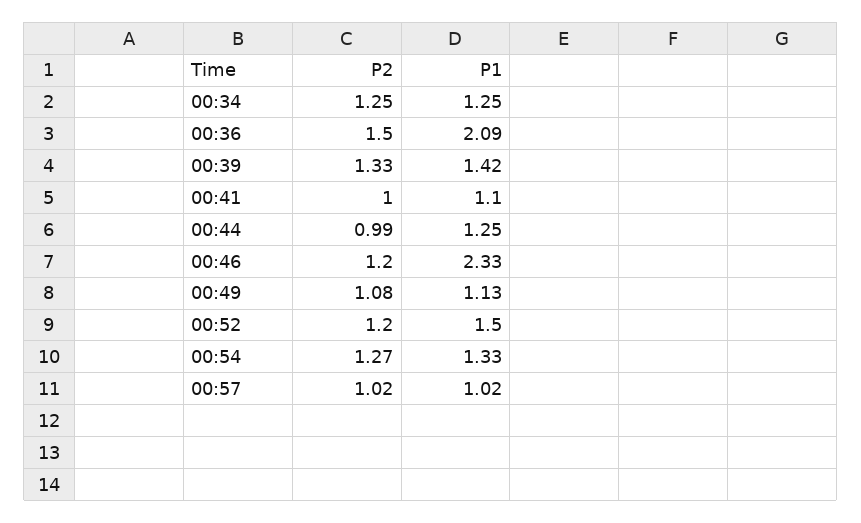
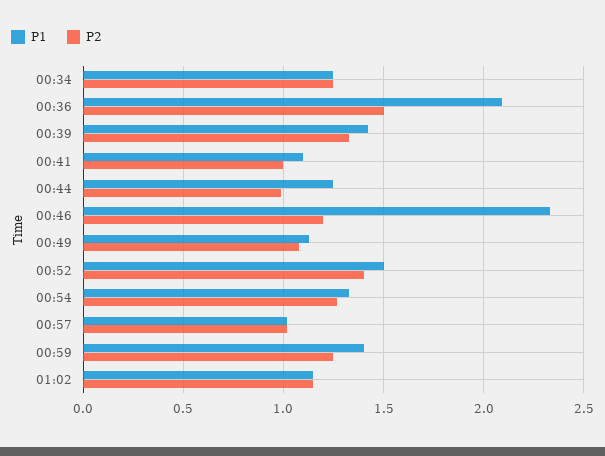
P2, 00:52: 1.2 -> 1.4
P1, 00:59: none -> 1.4
P2, 00:59: none -> 1.25
P1, 01:02: none -> 1.15
P2, 01:02: none -> 1.15

